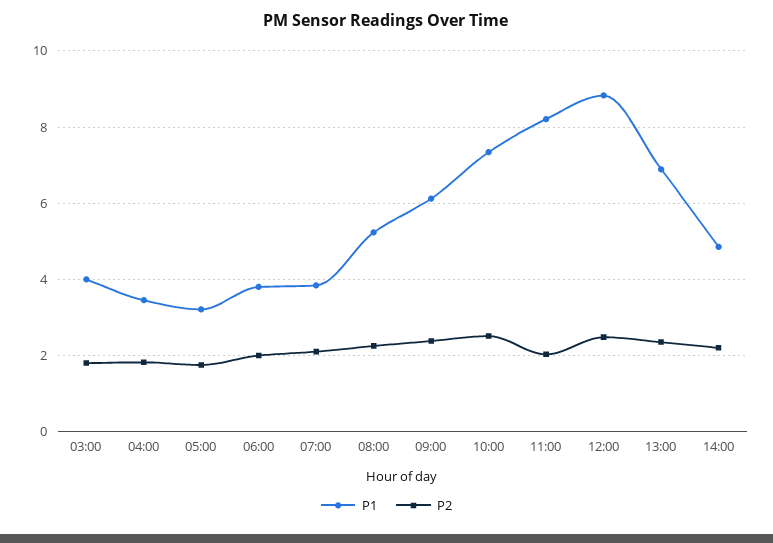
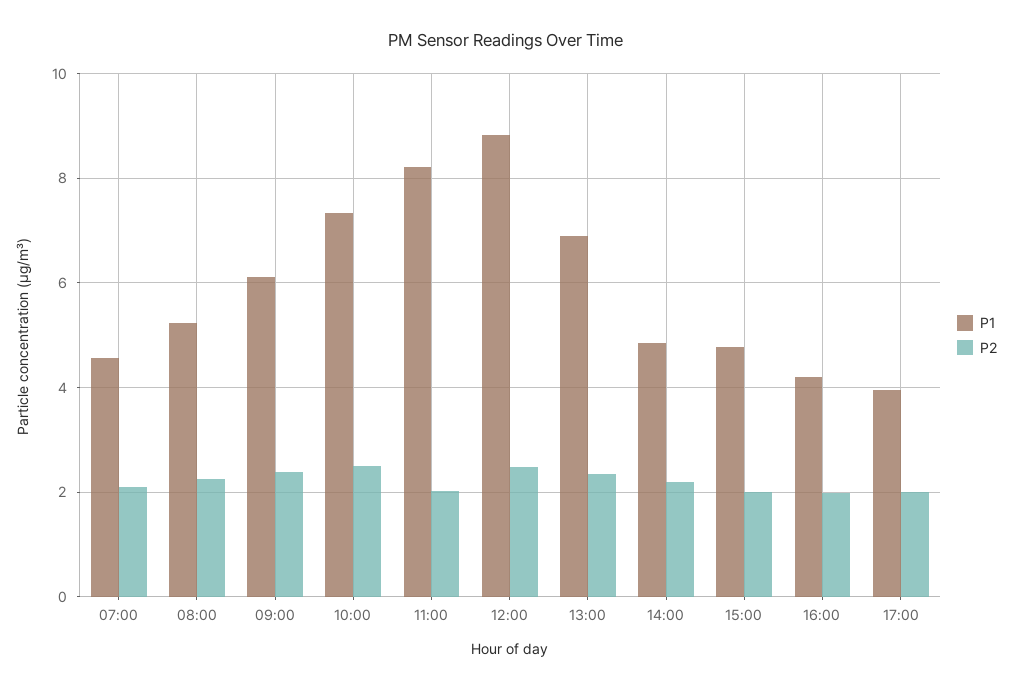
P1, 03:00: 4 -> none
P2, 03:00: 1.8 -> none
P1, 04:00: 3.4 -> none
P2, 04:00: 1.8 -> none
P1, 05:00: 3.2 -> none
P2, 05:00: 1.8 -> none
P1, 06:00: 3.8 -> none
P2, 06:00: 2 -> none
P1, 07:00: 3.8 -> 4.6
P1, 15:00: none -> 4.8
P2, 15:00: none -> 2
P1, 16:00: none -> 4.2
P2, 16:00: none -> 2
P1, 17:00: none -> 4
P2, 17:00: none -> 2

